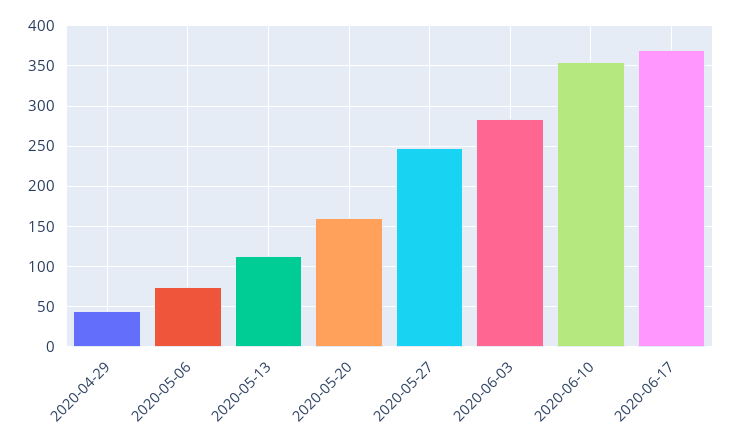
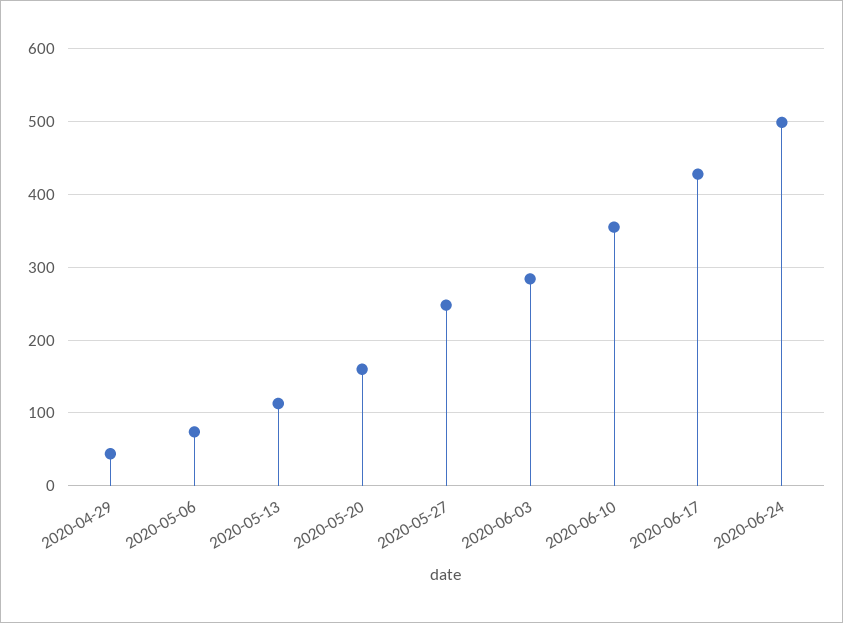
2020-06-17: 370 -> 430
2020-06-24: none -> 500

